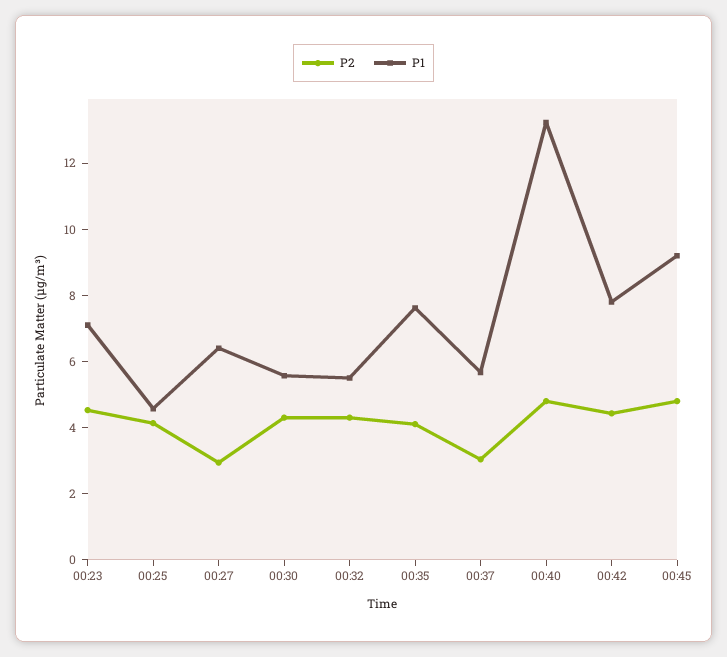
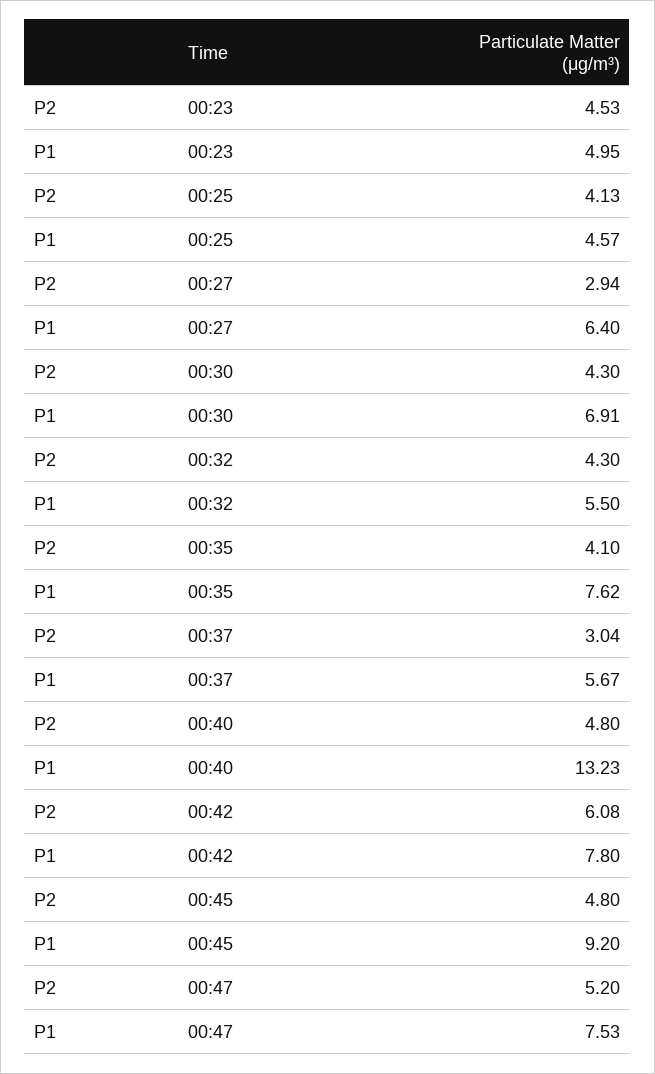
P1, 00:23: 7 -> 4.95
P1, 00:30: 5.5 -> 6.91
P2, 00:42: 4.5 -> 6.08
P2, 00:47: none -> 5.2
P1, 00:47: none -> 7.53

